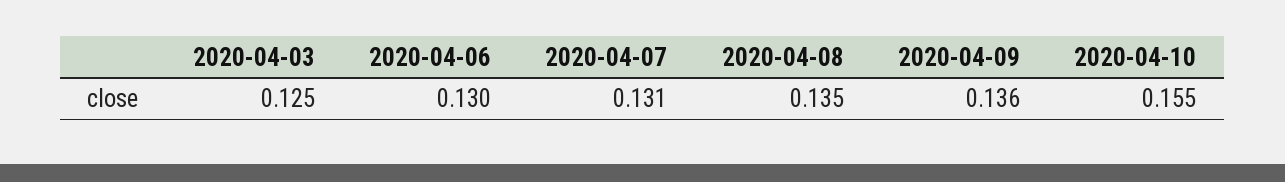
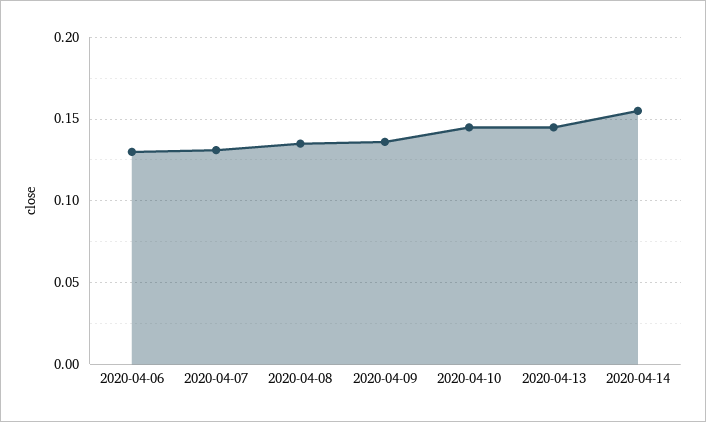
2020-04-03: 0.125 -> none
2020-04-10: 0.155 -> 0.145
2020-04-13: none -> 0.145
2020-04-14: none -> 0.155

